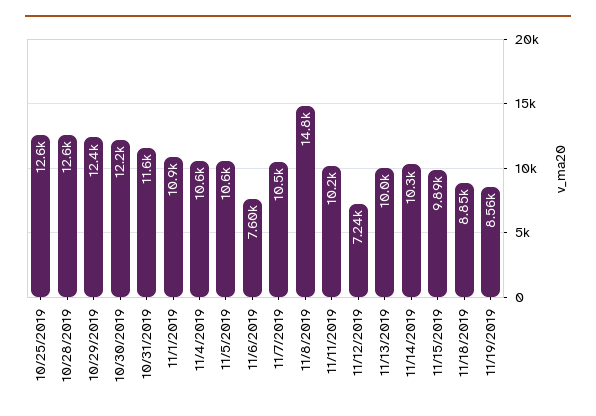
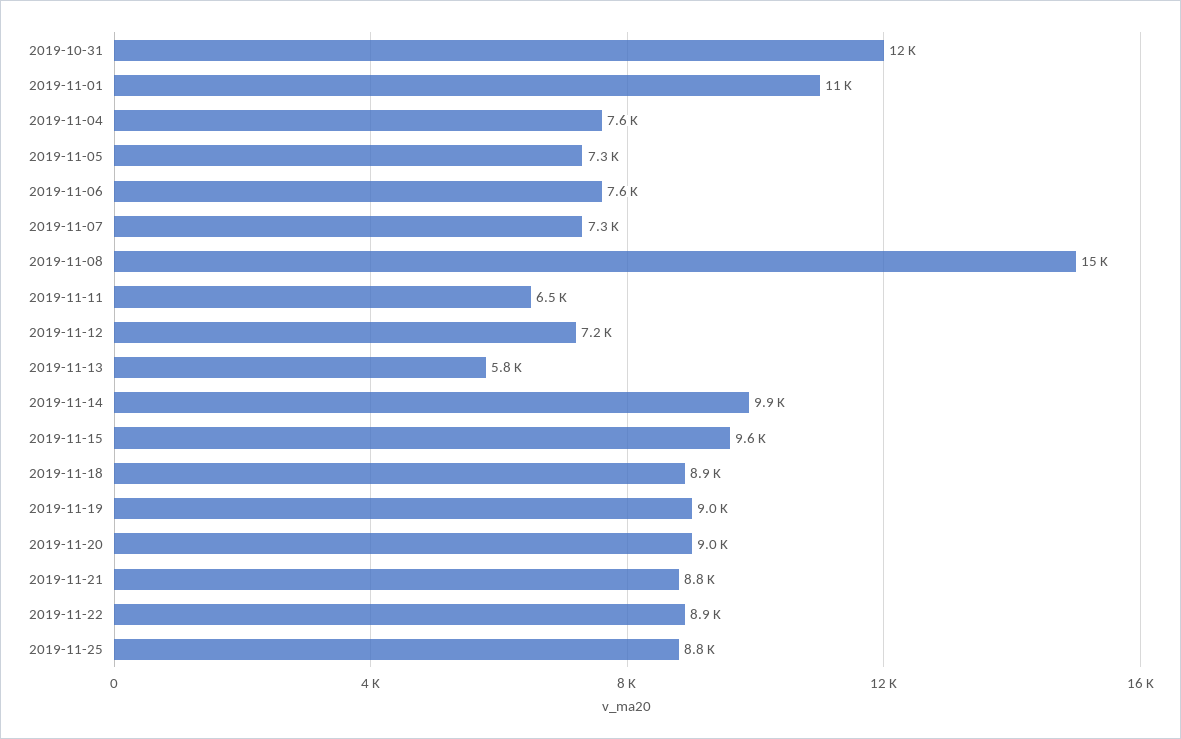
10/25/2019: 12600 -> none
10/28/2019: 12600 -> none
10/29/2019: 12400 -> none
10/30/2019: 12200 -> none
11/4/2019: 10600 -> 7600
11/5/2019: 10600 -> 7300
11/7/2019: 10500 -> 7300
11/11/2019: 10200 -> 6500
11/13/2019: 10000 -> 5800
11/14/2019: 10300 -> 9900
11/15/2019: 9890 -> 9600
11/19/2019: 8560 -> 9000
2019-11-20: none -> 9000
2019-11-21: none -> 8800
2019-11-22: none -> 8900
2019-11-25: none -> 8800

